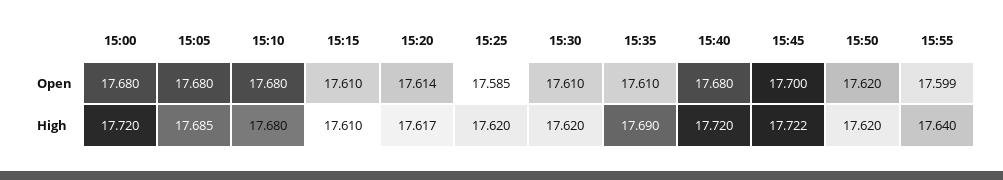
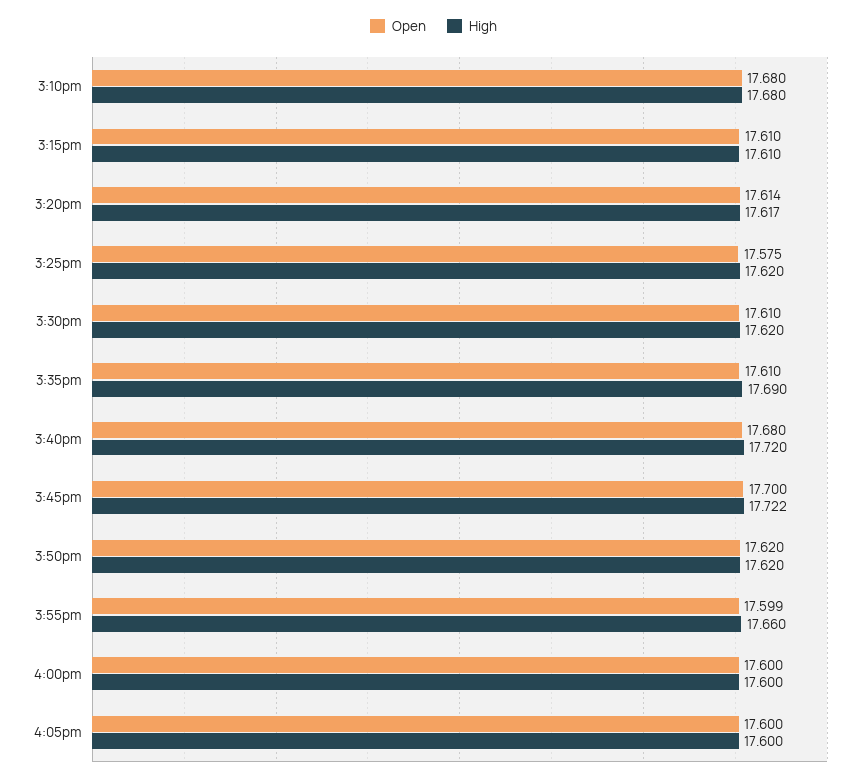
Open, 15:00: 17.68 -> none
Open, 15:05: 17.68 -> none
Open, 15:25: 17.585 -> 17.575
High, 15:00: 17.72 -> none
High, 15:05: 17.685 -> none
High, 15:55: 17.64 -> 17.66
Open, 4:00pm: none -> 17.6
High, 4:00pm: none -> 17.6
Open, 4:05pm: none -> 17.6
High, 4:05pm: none -> 17.6

